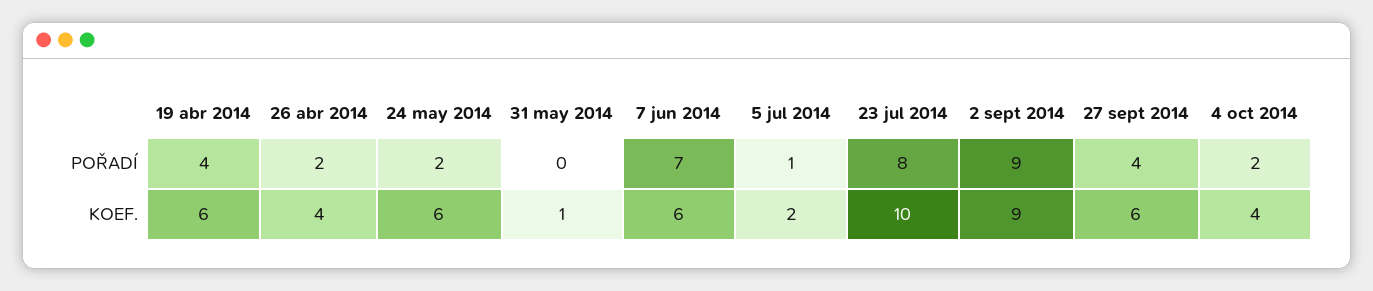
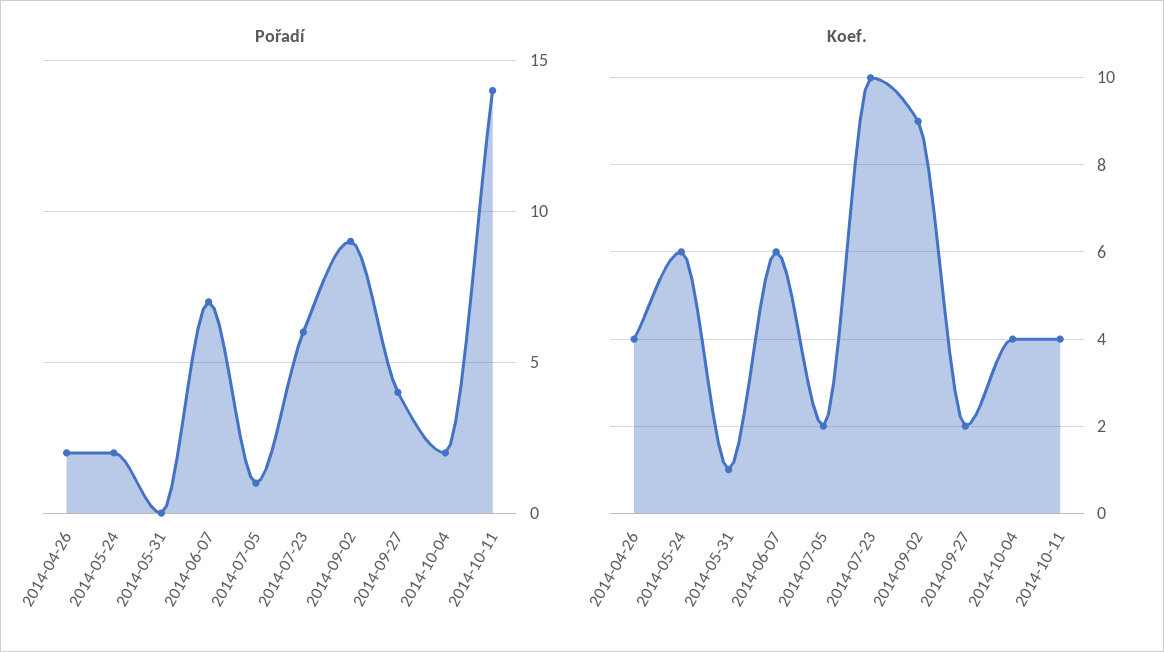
POŘADÍ, 19 abr 2014: 4 -> none
POŘADÍ, 23 jul 2014: 8 -> 6
KOEF., 19 abr 2014: 6 -> none
KOEF., 27 sept 2014: 6 -> 2
POŘADÍ, 2014-10-11: none -> 14
KOEF., 2014-10-11: none -> 4

